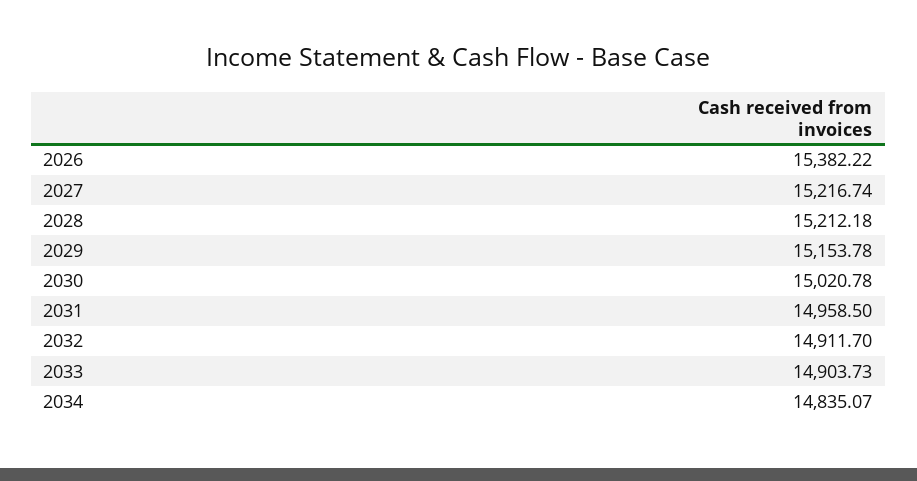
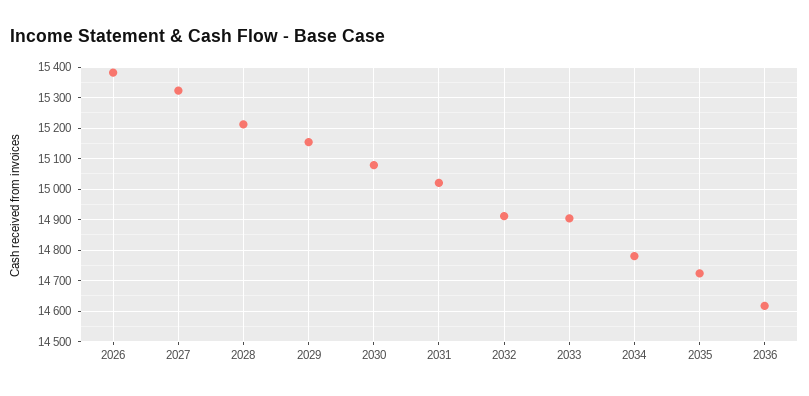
2027: 15216.74 -> 15320
2030: 15020.78 -> 15080
2031: 14958.5 -> 15020
2034: 14835.07 -> 14780
2035: none -> 14720
2036: none -> 14620

